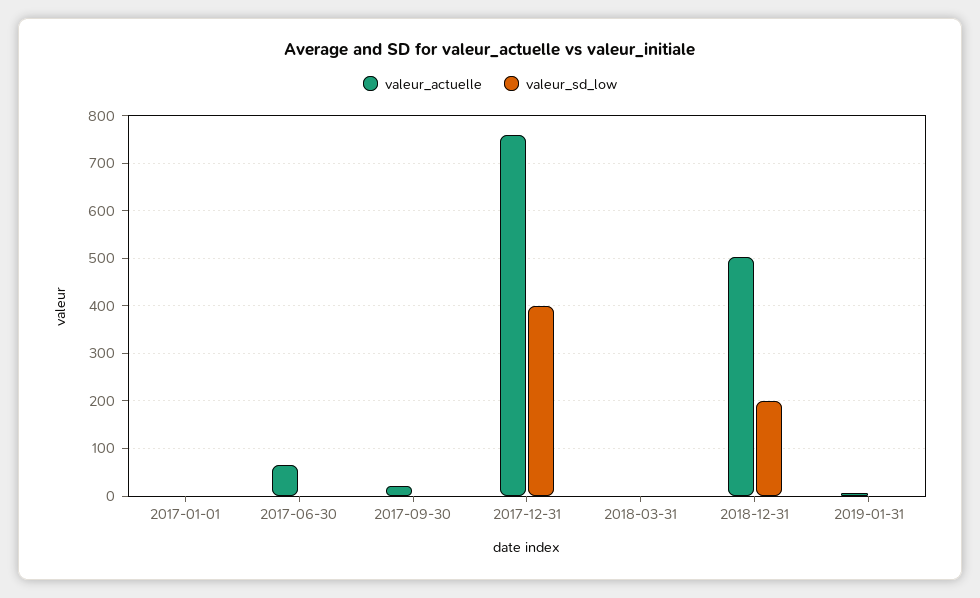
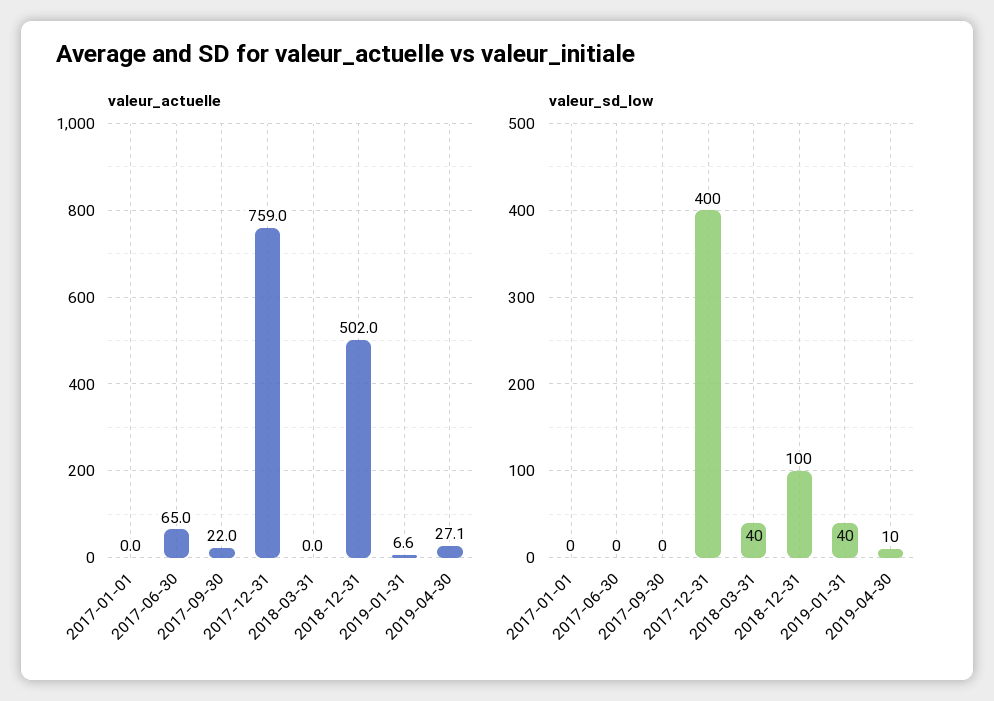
valeur_sd_low, 2018-03-31: 0 -> 40
valeur_sd_low, 2018-12-31: 200 -> 100
valeur_sd_low, 2019-01-31: 0 -> 40
valeur_actuelle, 2019-04-30: none -> 27.1
valeur_sd_low, 2019-04-30: none -> 10

